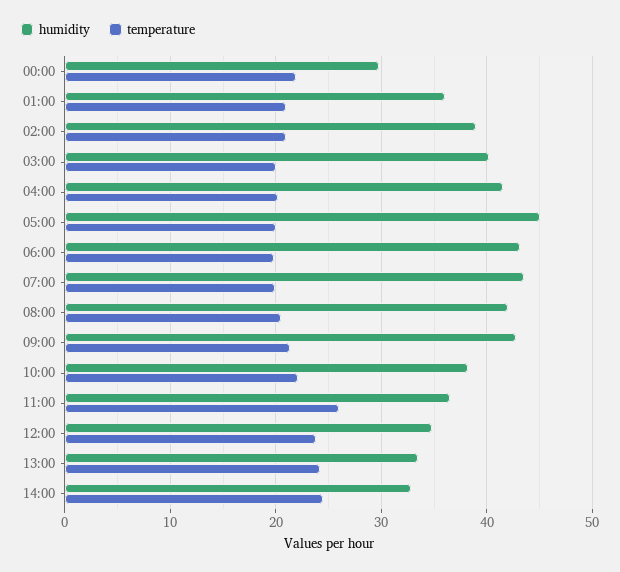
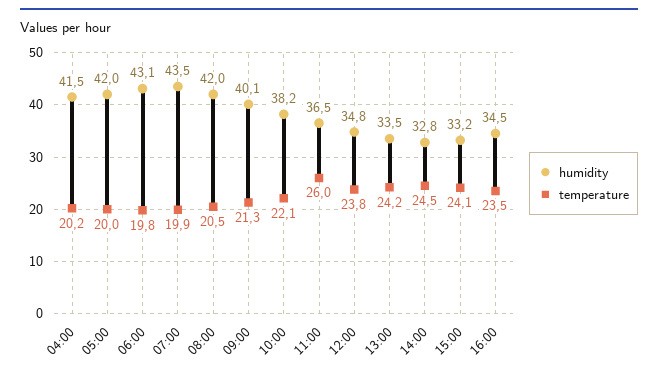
humidity, 00:00: 30 -> none
temperature, 00:00: 22 -> none
humidity, 01:00: 36 -> none
temperature, 01:00: 21 -> none
humidity, 02:00: 39 -> none
temperature, 02:00: 21 -> none
humidity, 03:00: 40 -> none
temperature, 03:00: 20 -> none
humidity, 05:00: 45 -> 42
humidity, 09:00: 43 -> 40.1
humidity, 15:00: none -> 33.2
temperature, 15:00: none -> 24.1
humidity, 16:00: none -> 34.5
temperature, 16:00: none -> 23.5

